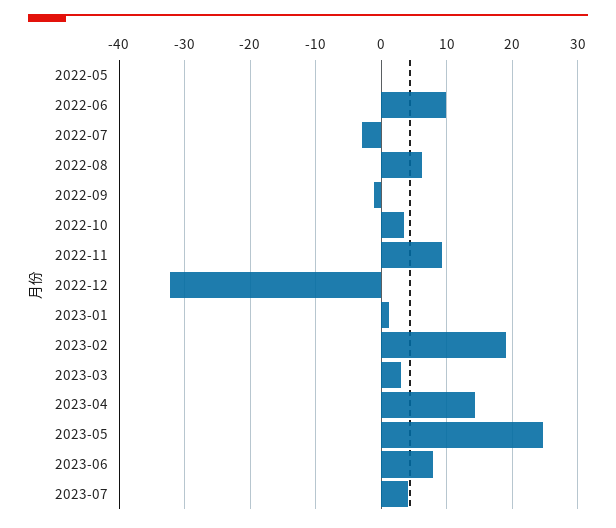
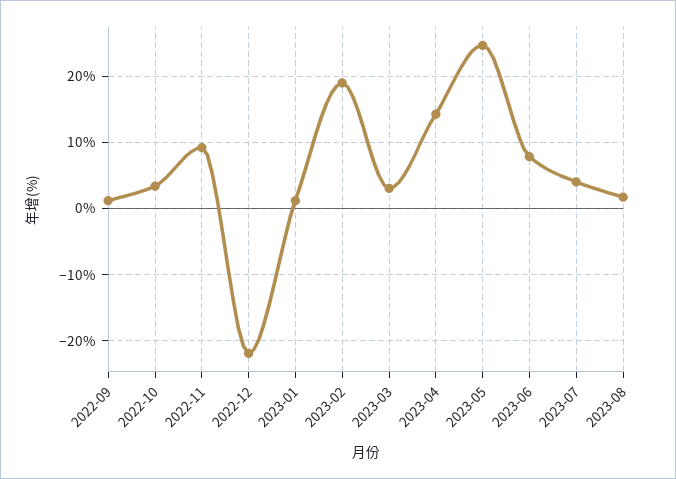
2022-05: 0 -> none
2022-06: 10 -> none
2022-07: -3 -> none
2022-08: 6 -> none
2022-09: -1 -> 1
2022-12: -32 -> -22
2023-08: none -> 2

